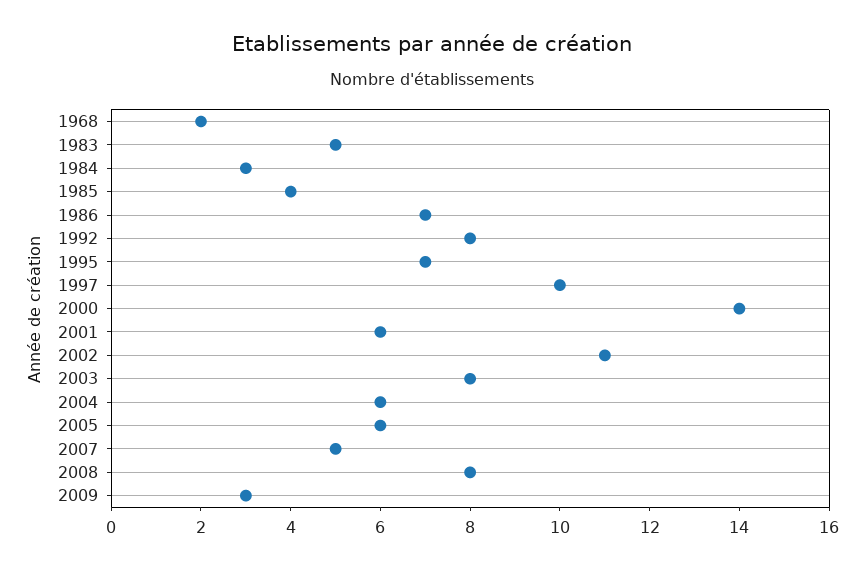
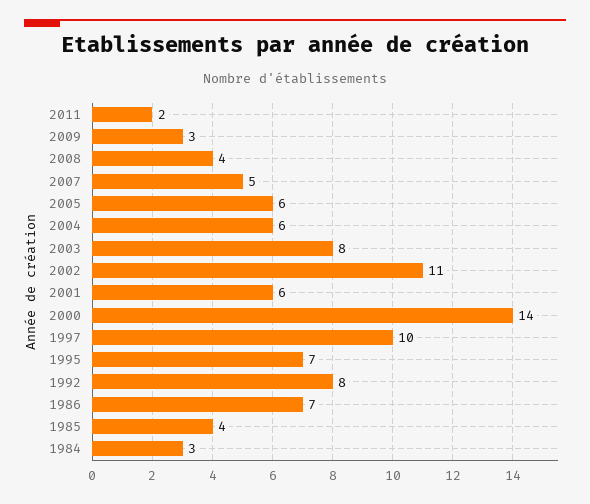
1968: 2 -> none
1983: 5 -> none
2008: 8 -> 4
2011: none -> 2

